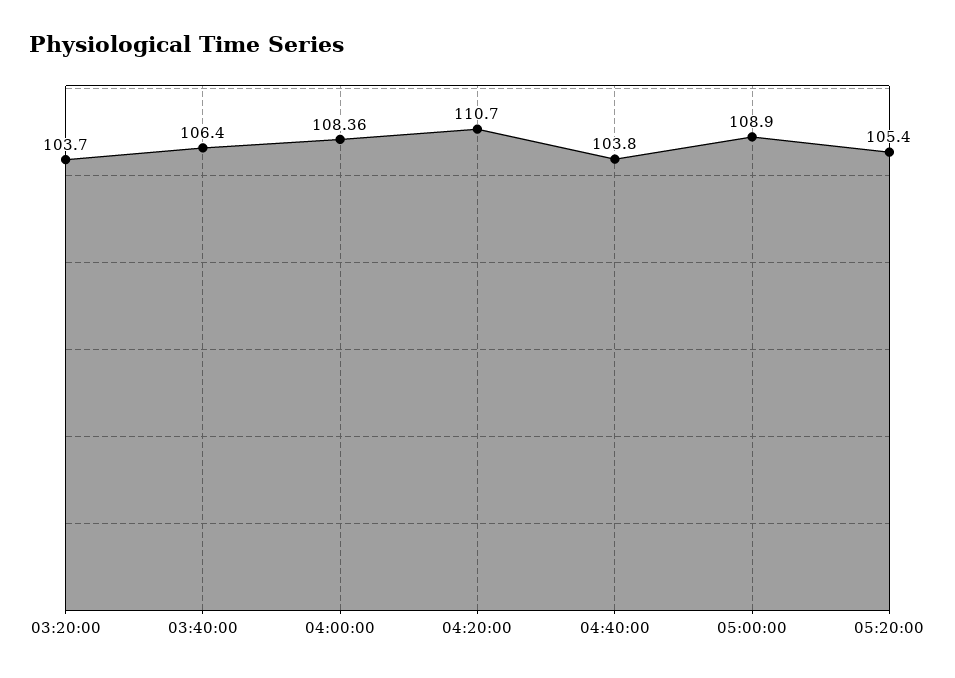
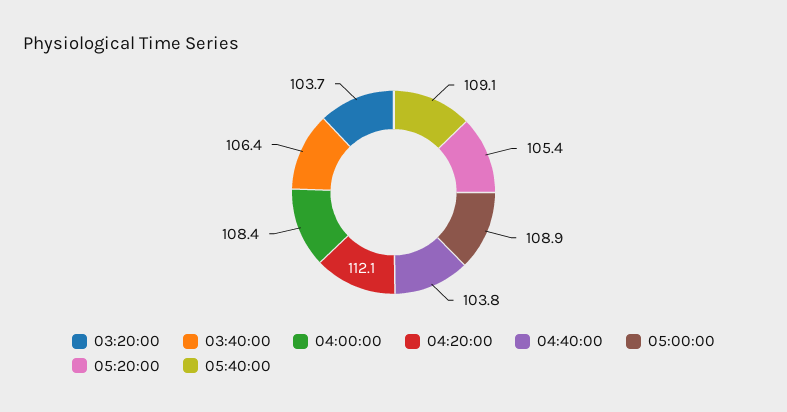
04:20:00: 110.7 -> 112.1
05:40:00: none -> 109.1

